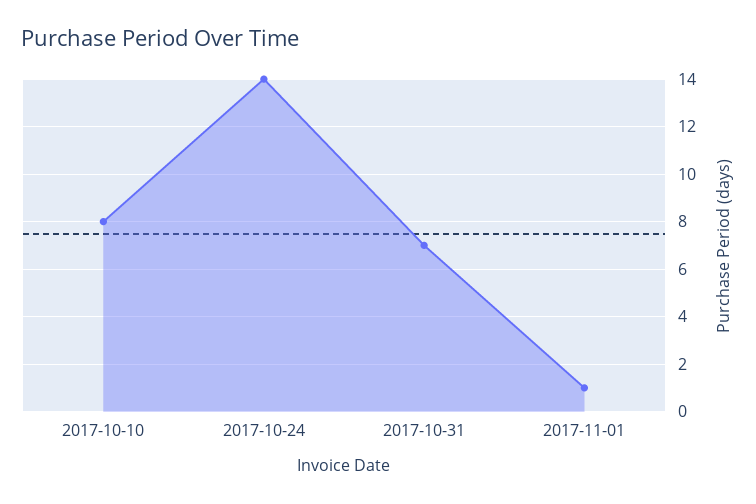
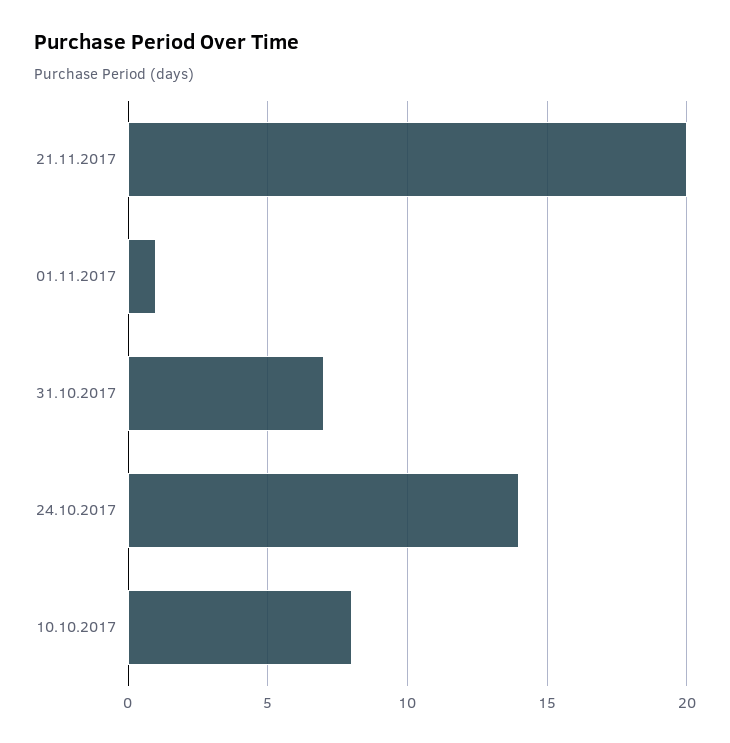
21.11.2017: none -> 20

